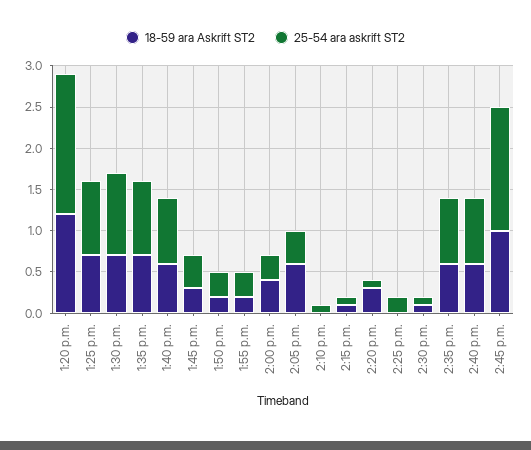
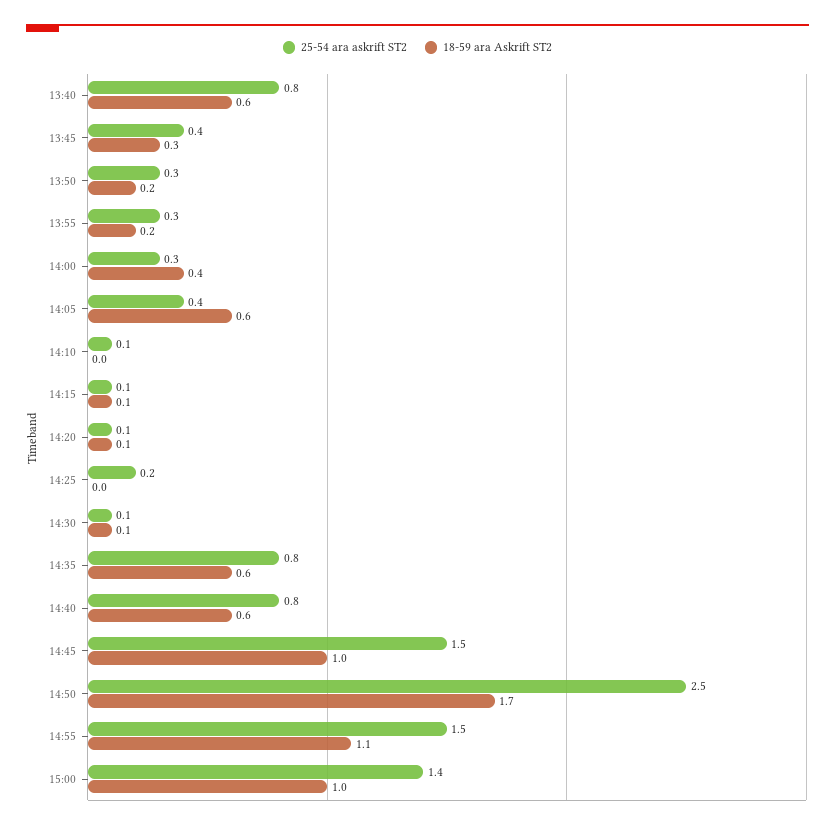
18-59 ara Askrift ST2, 1:20 p.m.: 1.2 -> none
25-54 ara askrift ST2, 1:20 p.m.: 1.7 -> none
18-59 ara Askrift ST2, 1:25 p.m.: 0.7 -> none
25-54 ara askrift ST2, 1:25 p.m.: 0.9 -> none
18-59 ara Askrift ST2, 1:30 p.m.: 0.7 -> none
25-54 ara askrift ST2, 1:30 p.m.: 1 -> none
18-59 ara Askrift ST2, 1:35 p.m.: 0.7 -> none
25-54 ara askrift ST2, 1:35 p.m.: 0.9 -> none
18-59 ara Askrift ST2, 2:20 p.m.: 0.3 -> 0.1
25-54 ara askrift ST2, 14:50: none -> 2.5
18-59 ara Askrift ST2, 14:50: none -> 1.7
25-54 ara askrift ST2, 14:55: none -> 1.5
18-59 ara Askrift ST2, 14:55: none -> 1.1
25-54 ara askrift ST2, 15:00: none -> 1.4
18-59 ara Askrift ST2, 15:00: none -> 1

